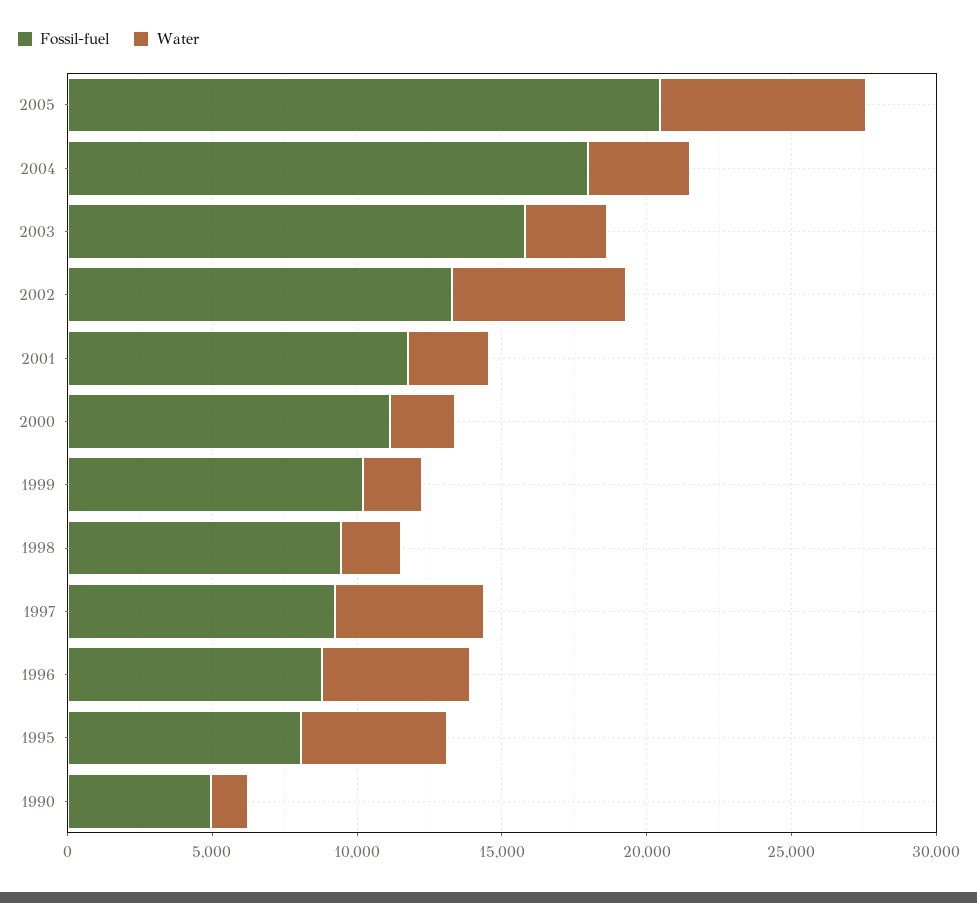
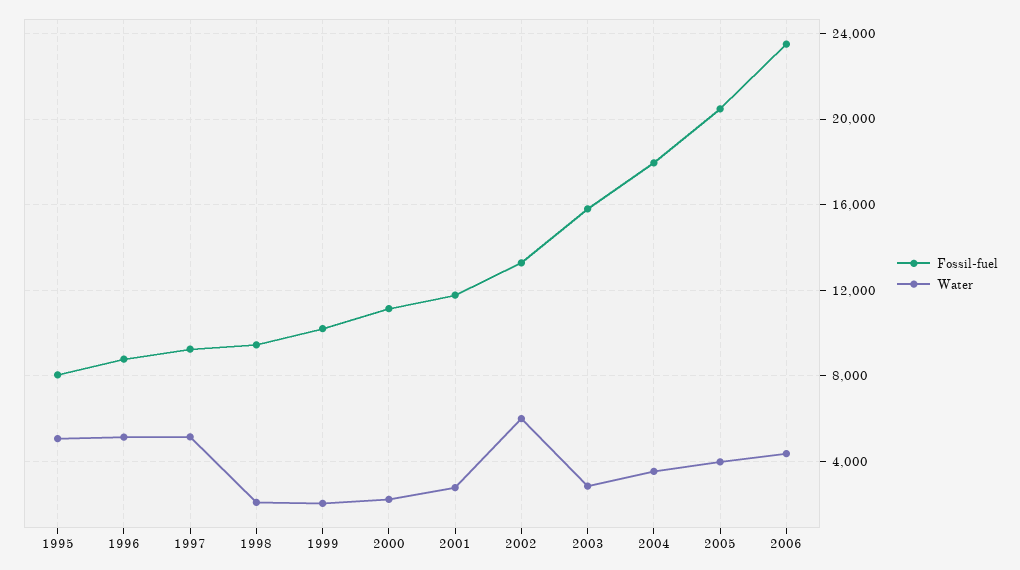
Water, 2005: 7000 -> 4000
Fossil-fuel, 1990: 5000 -> none
Water, 1990: 1000 -> none
Fossil-fuel, 2006: none -> 23500
Water, 2006: none -> 4500

